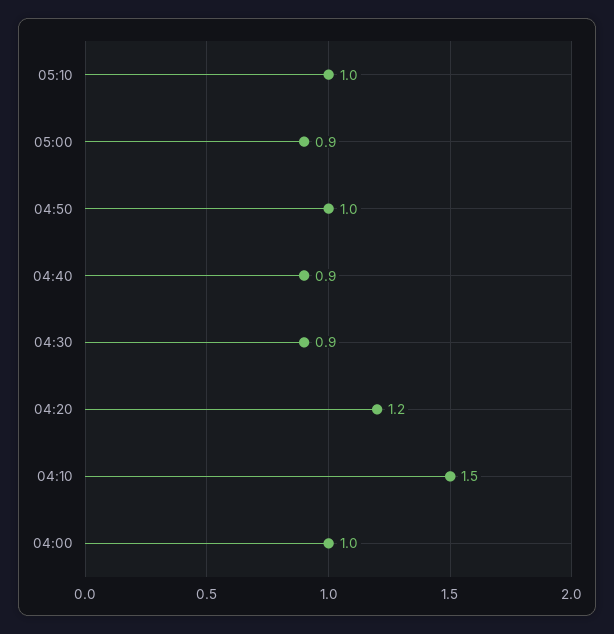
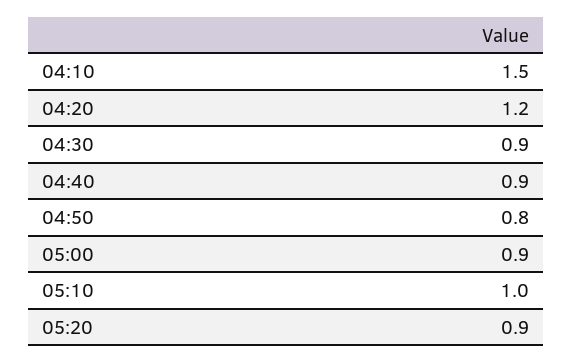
04:50: 1 -> 0.8
04:00: 1 -> none
05:20: none -> 0.9

